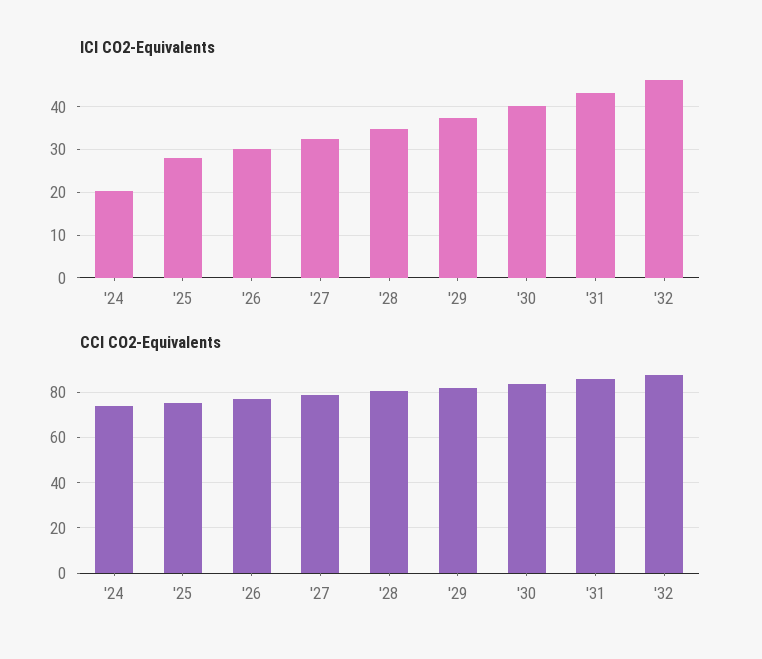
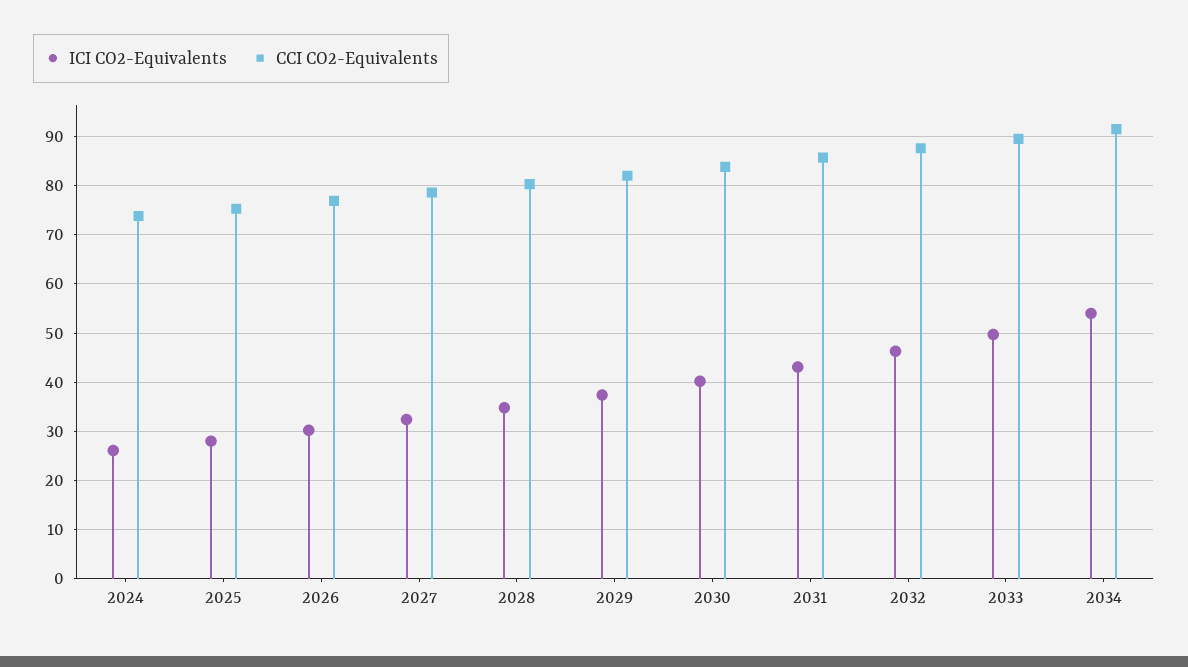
ICI CO2-Equivalents, '24: 20 -> 26
ICI CO2-Equivalents, 2033: none -> 50
CCI CO2-Equivalents, 2033: none -> 90
ICI CO2-Equivalents, 2034: none -> 54
CCI CO2-Equivalents, 2034: none -> 92

